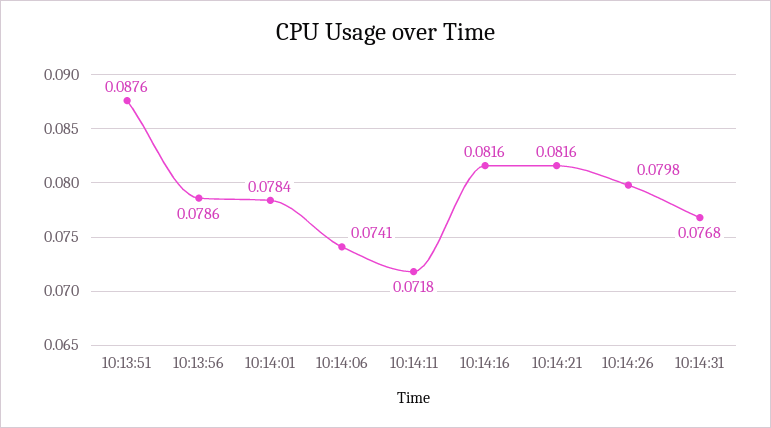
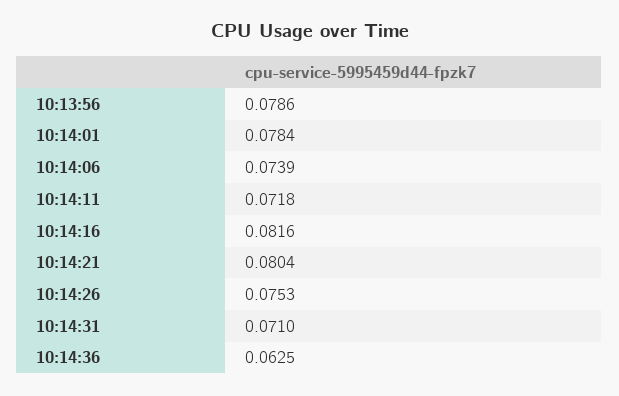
10:13:51: 0.0876 -> none
10:14:06: 0.0741 -> 0.0739
10:14:21: 0.0816 -> 0.0804
10:14:26: 0.0798 -> 0.0753
10:14:31: 0.0768 -> 0.071
10:14:36: none -> 0.0625

